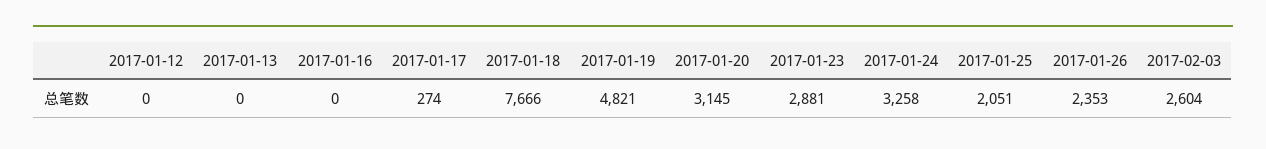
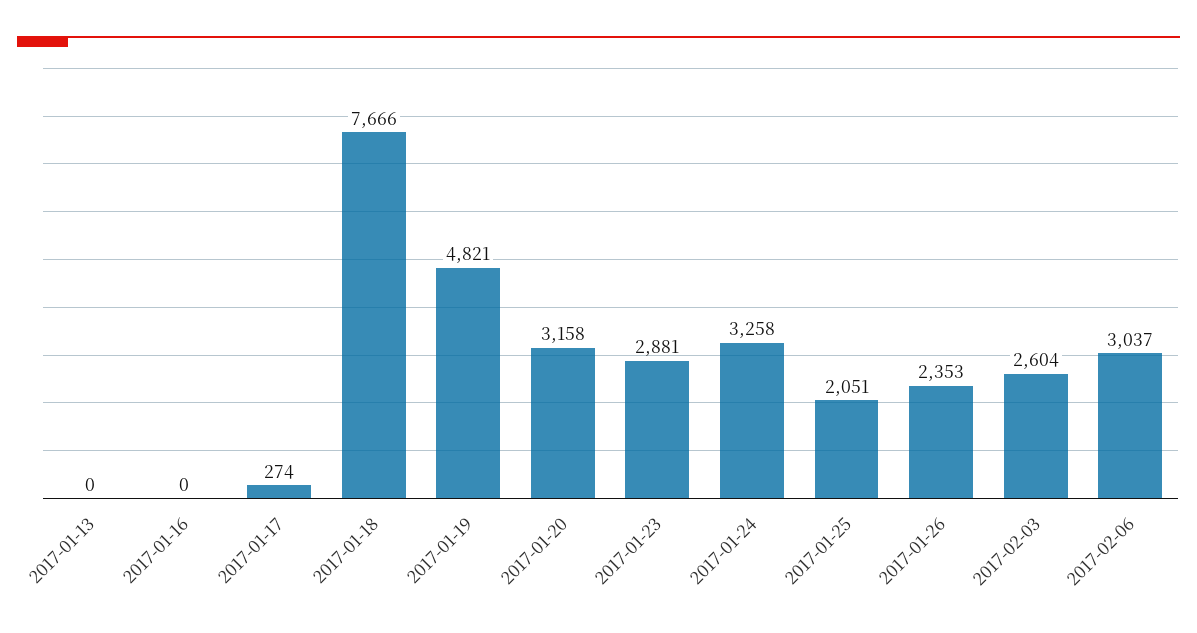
2017-01-12: 0 -> none
2017-01-20: 3145 -> 3158
2017-02-06: none -> 3037

